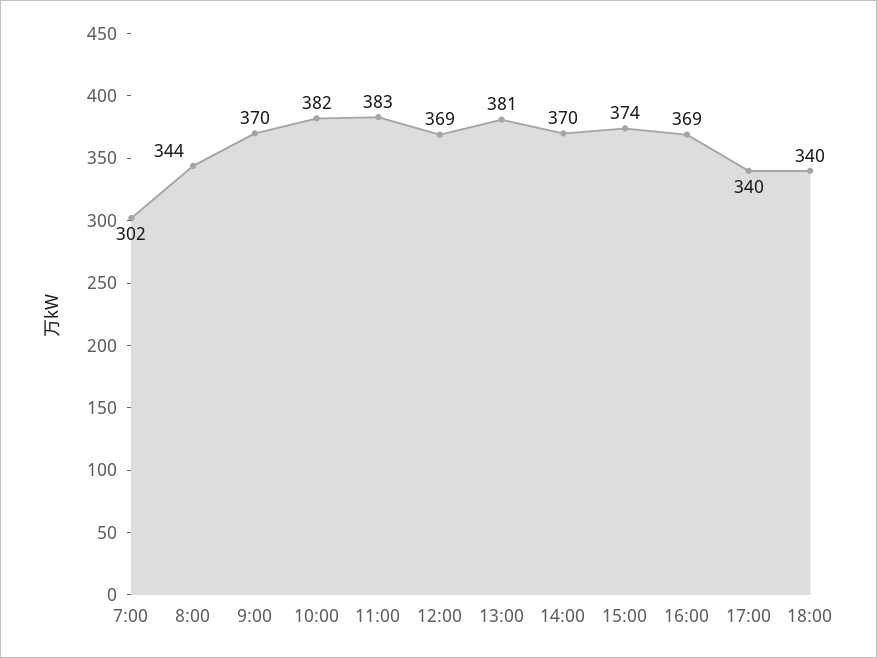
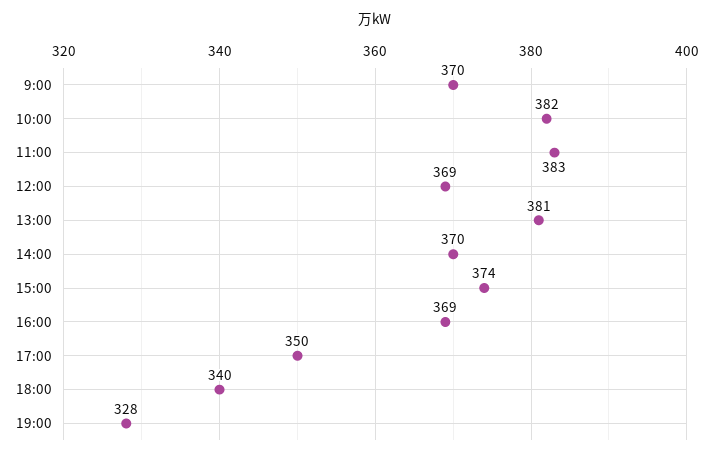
7:00: 302 -> none
8:00: 344 -> none
17:00: 340 -> 350
19:00: none -> 328

